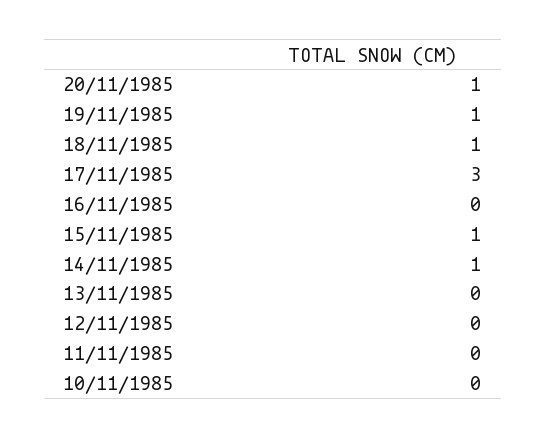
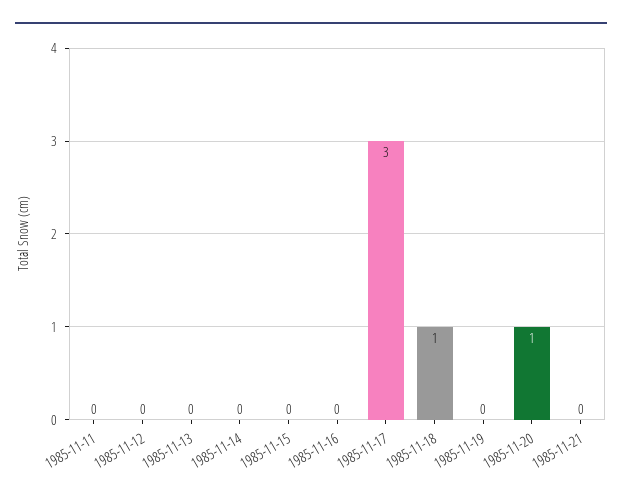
19/11/1985: 1 -> 0
15/11/1985: 1 -> 0
14/11/1985: 1 -> 0
10/11/1985: 0 -> none
1985-11-21: none -> 0

